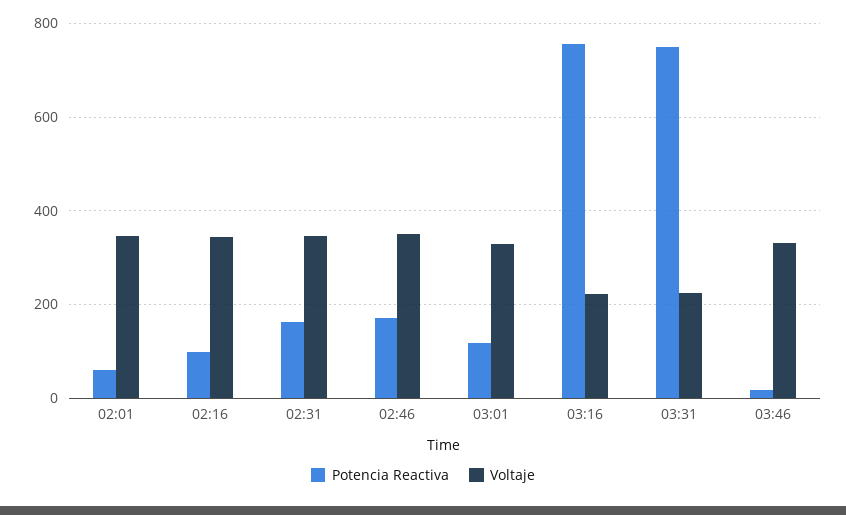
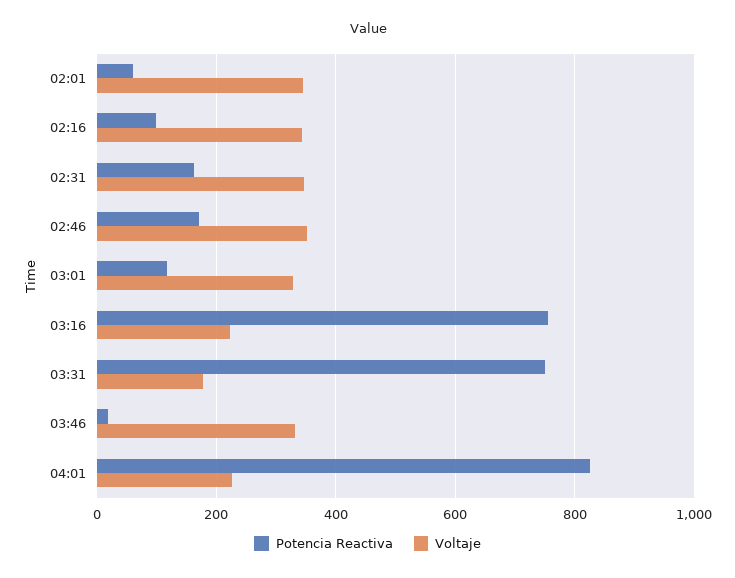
Voltaje, 03:31: 220 -> 180
Potencia Reactiva, 04:01: none -> 820
Voltaje, 04:01: none -> 220

